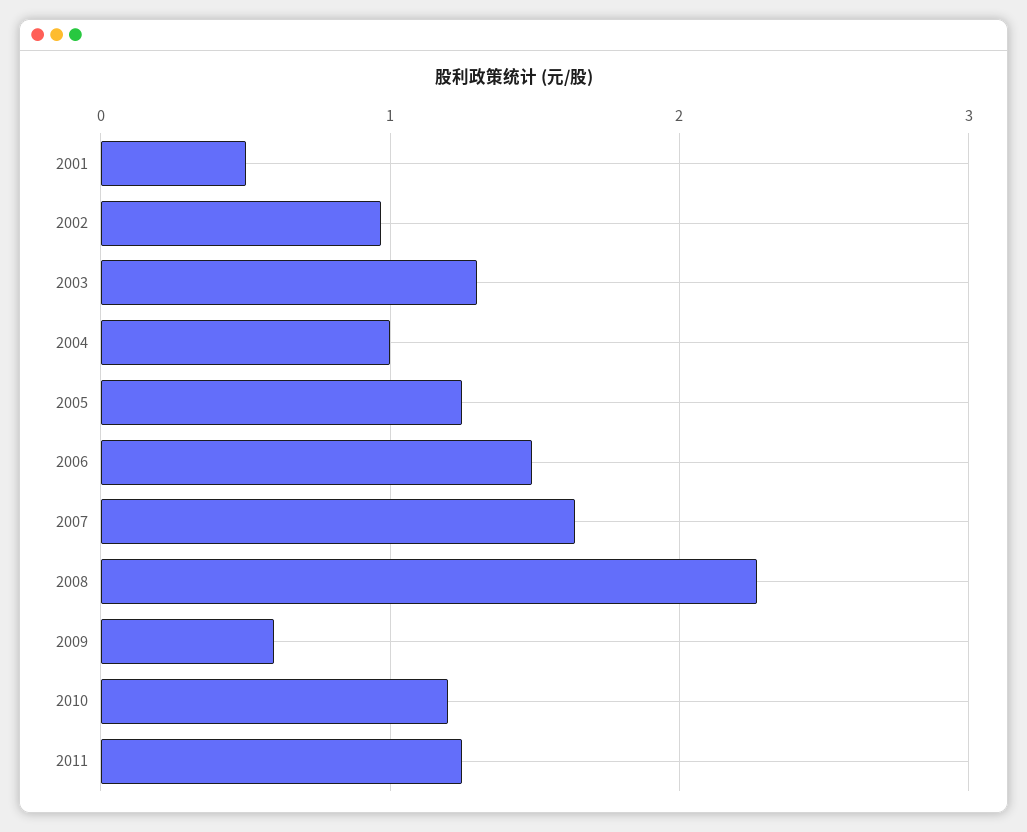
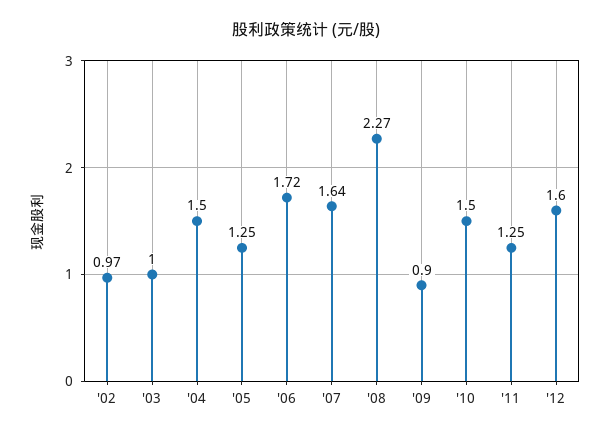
2001: 0.5 -> none
2003: 1.3 -> 1
2004: 1 -> 1.5
2006: 1.5 -> 1.72
2009: 0.6 -> 0.9
2010: 1.2 -> 1.5
'12: none -> 1.6

